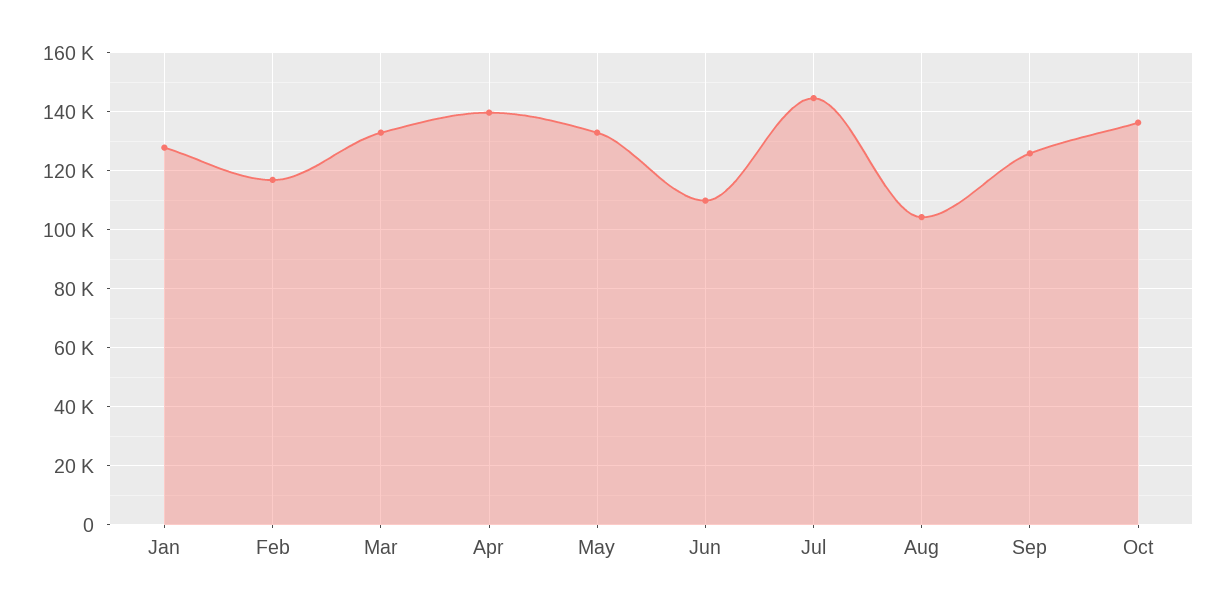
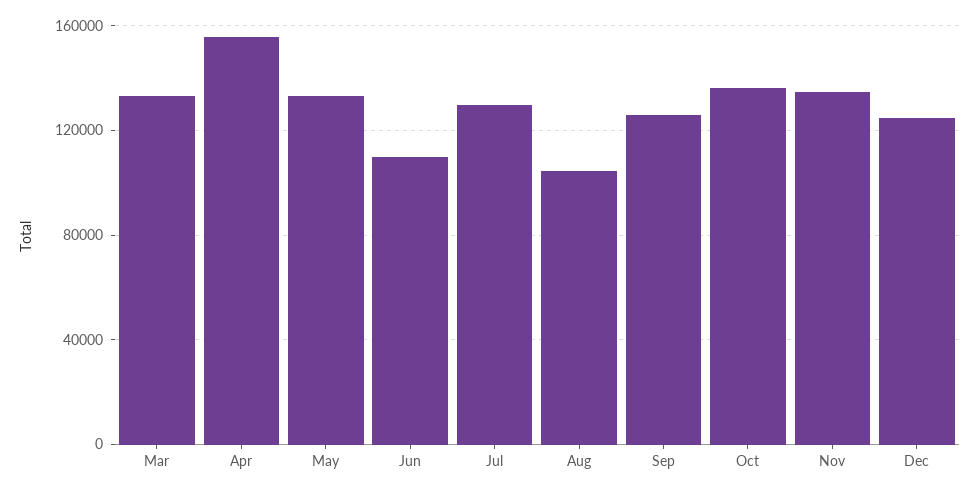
Jan: 127500 -> none
Feb: 117500 -> none
Apr: 140000 -> 155000
Jul: 145000 -> 130000
Nov: none -> 135000
Dec: none -> 125000

